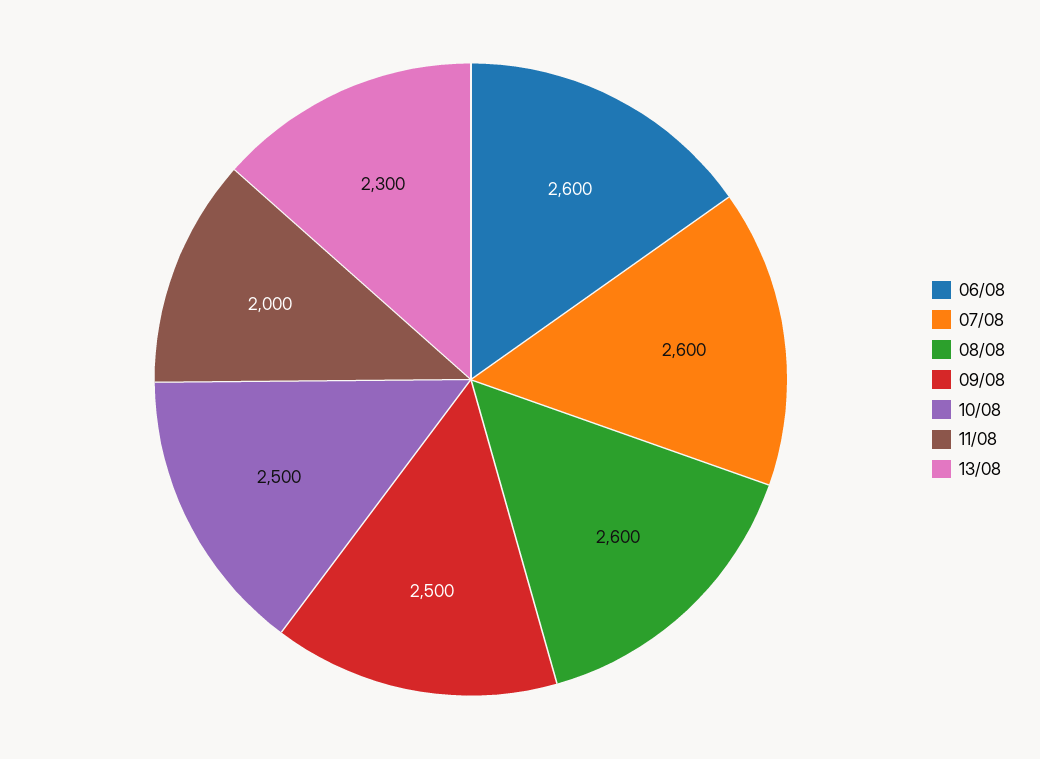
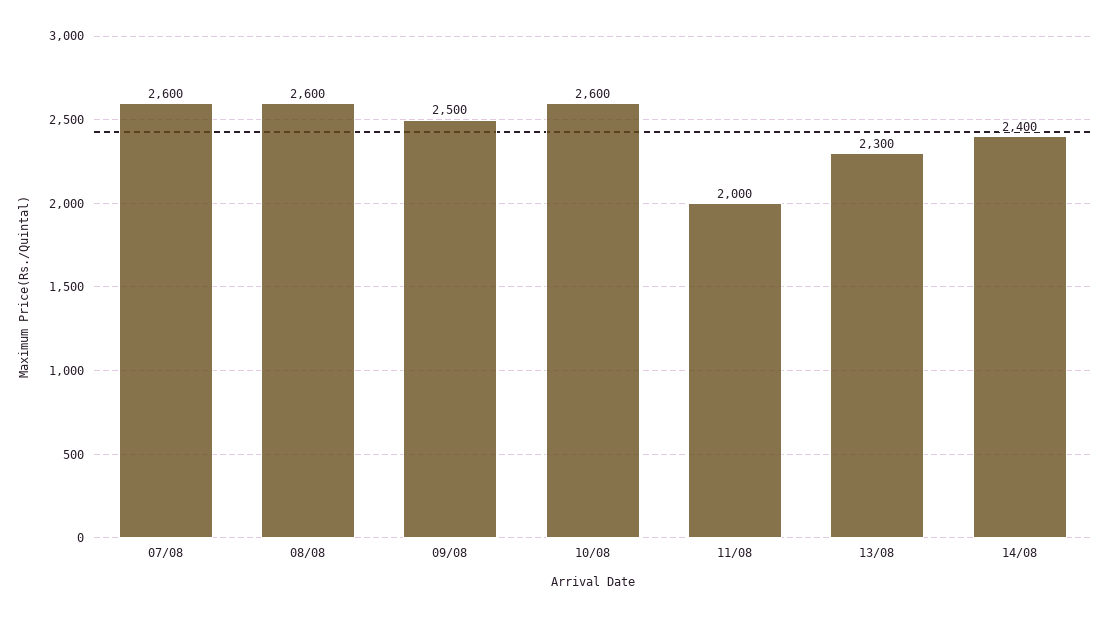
06/08: 2600 -> none
10/08: 2500 -> 2600
14/08: none -> 2400

